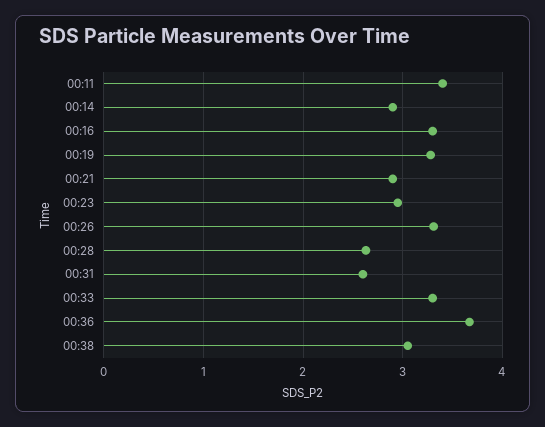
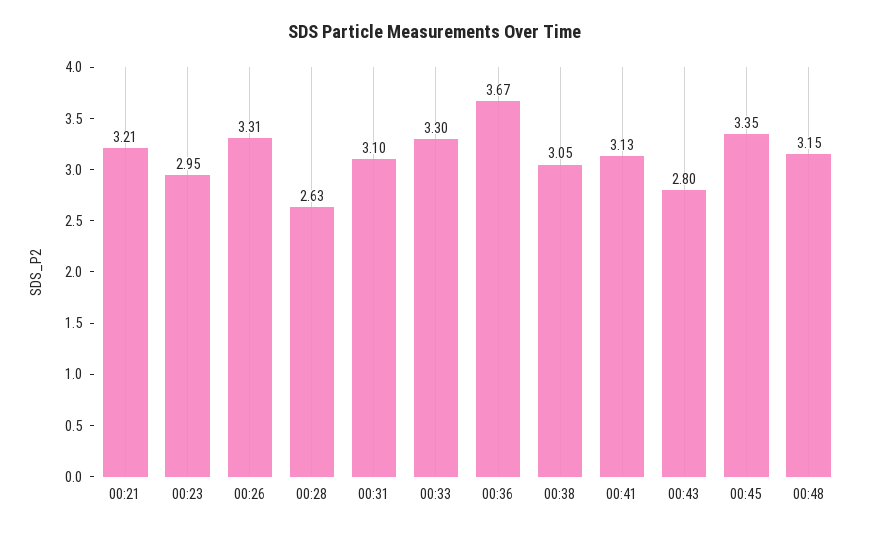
00:11: 3.4 -> none
00:14: 2.9 -> none
00:16: 3.3 -> none
00:19: 3.3 -> none
00:21: 2.9 -> 3.21
00:31: 2.6 -> 3.1
00:41: none -> 3.13
00:43: none -> 2.8
00:45: none -> 3.35
00:48: none -> 3.15

